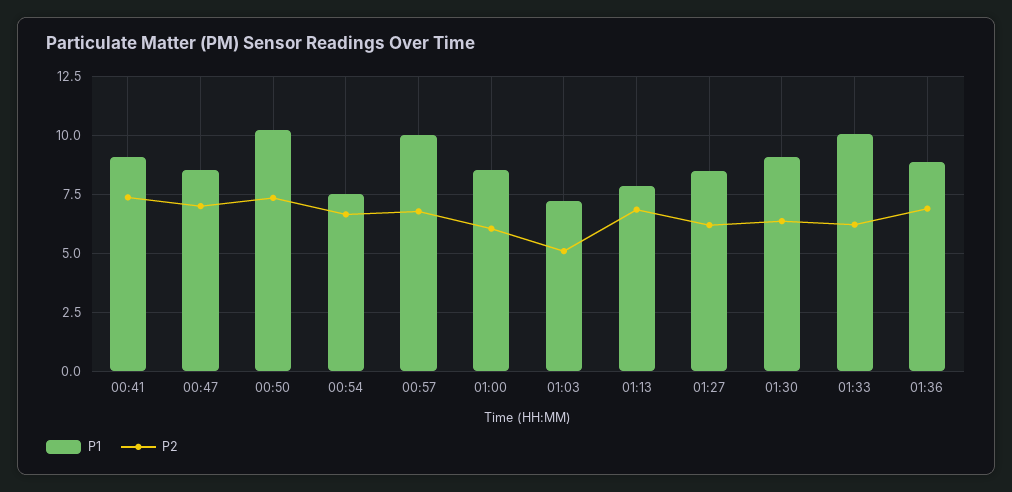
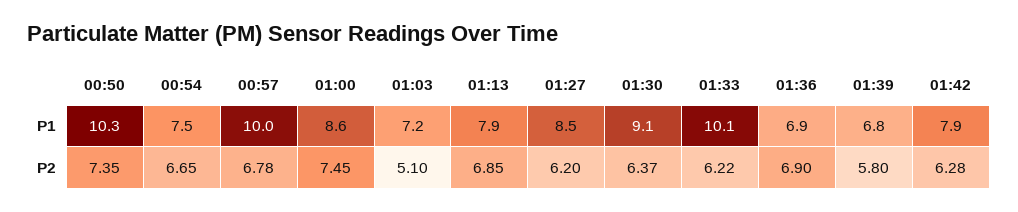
P1, 00:41: 9 -> none
P2, 00:41: 7.5 -> none
P1, 00:47: 8.5 -> none
P2, 00:47: 7 -> none
P2, 01:00: 6 -> 7.45
P1, 01:36: 9 -> 6.9
P1, 01:39: none -> 6.8
P1, 01:42: none -> 7.9
P2, 01:39: none -> 5.8
P2, 01:42: none -> 6.28

